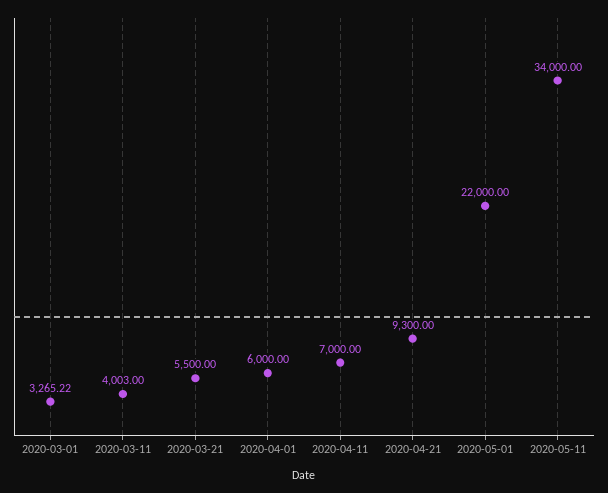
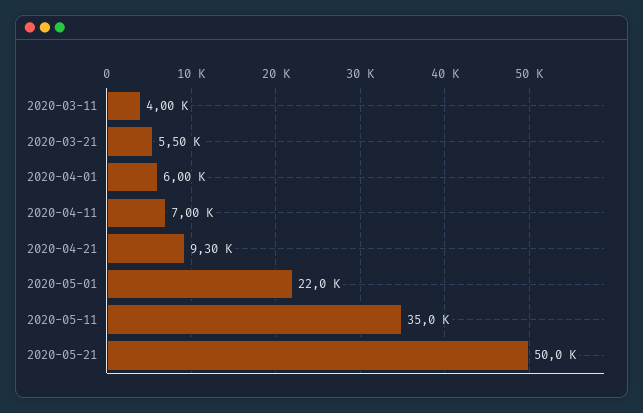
2020-03-01: 3265.22 -> none
2020-05-11: 34000 -> 35000
2020-05-21: none -> 50000

